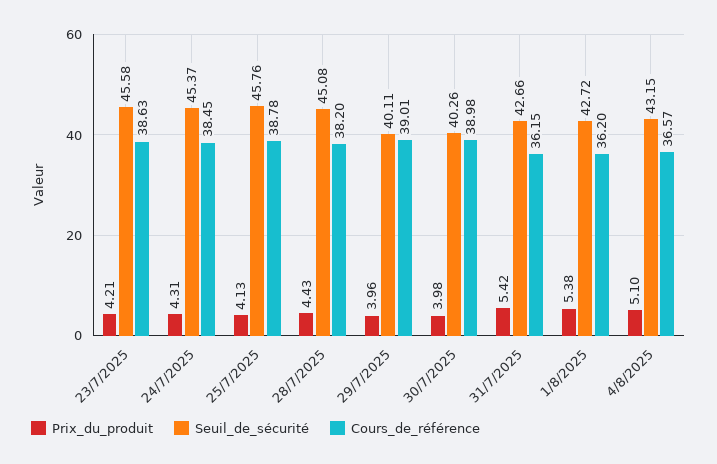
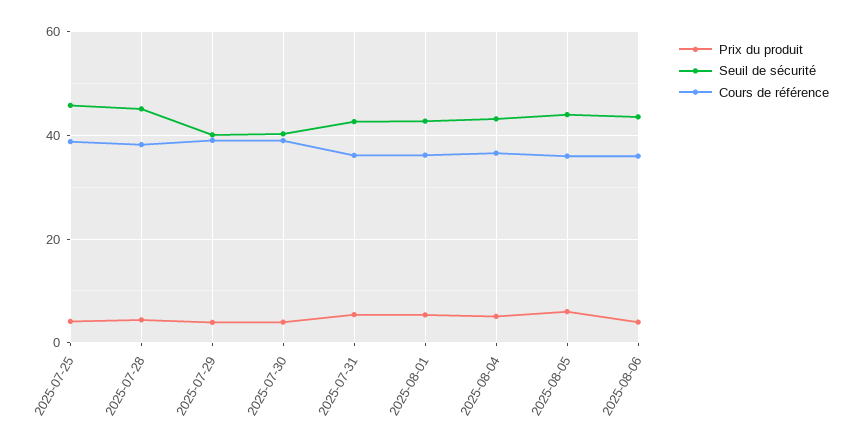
Prix_du_produit, 23/7/2025: 4.21 -> none
Seuil_de_sécurité, 23/7/2025: 45.58 -> none
Cours_de_référence, 23/7/2025: 38.63 -> none
Prix_du_produit, 24/7/2025: 4.31 -> none
Seuil_de_sécurité, 24/7/2025: 45.37 -> none
Cours_de_référence, 24/7/2025: 38.45 -> none
Prix_du_produit, 2025-08-05: none -> 6
Seuil_de_sécurité, 2025-08-05: none -> 44
Cours_de_référence, 2025-08-05: none -> 36
Prix_du_produit, 2025-08-06: none -> 4
Seuil_de_sécurité, 2025-08-06: none -> 44
Cours_de_référence, 2025-08-06: none -> 36

